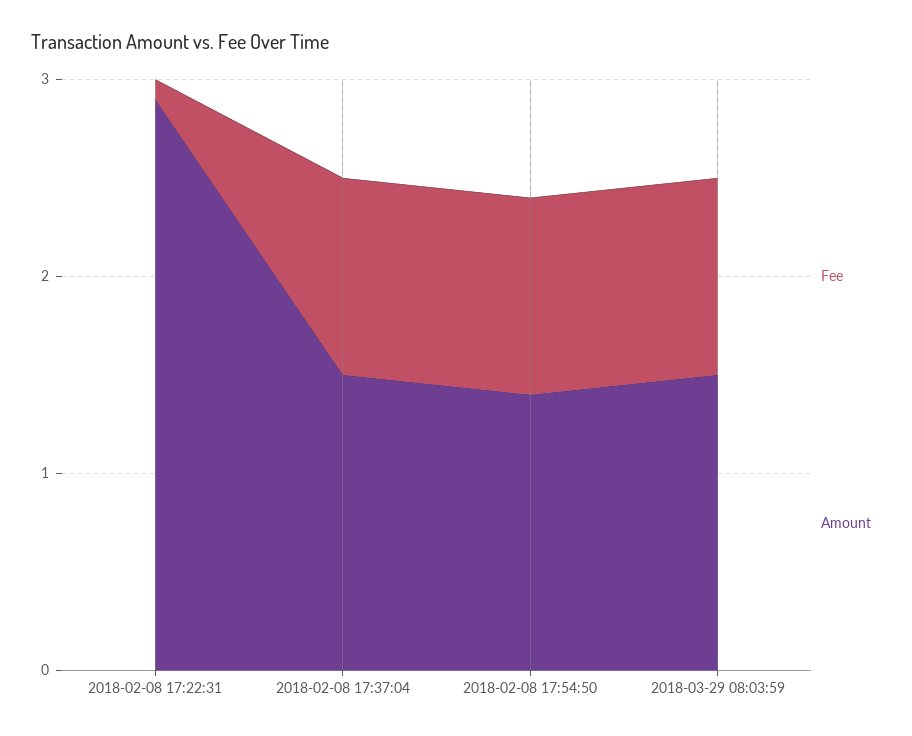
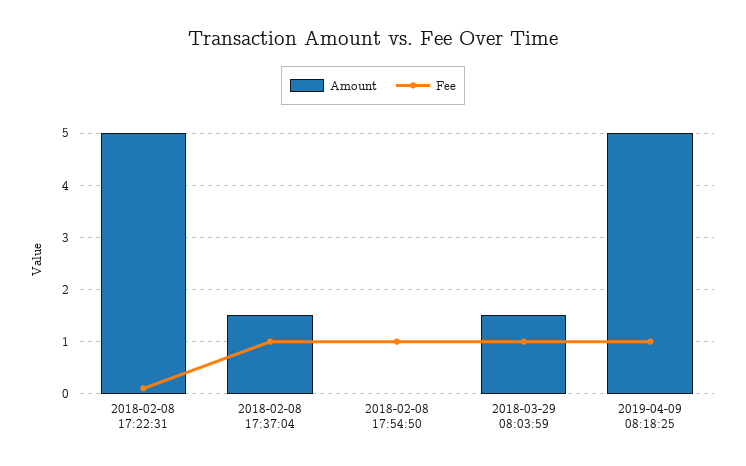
Amount, 2018-02-08 17:22:31: 2.9 -> 5
Amount, 2018-02-08 17:54:50: 1.4 -> 0
Amount, 2019-04-09 08:18:25: none -> 5
Fee, 2019-04-09 08:18:25: none -> 1

